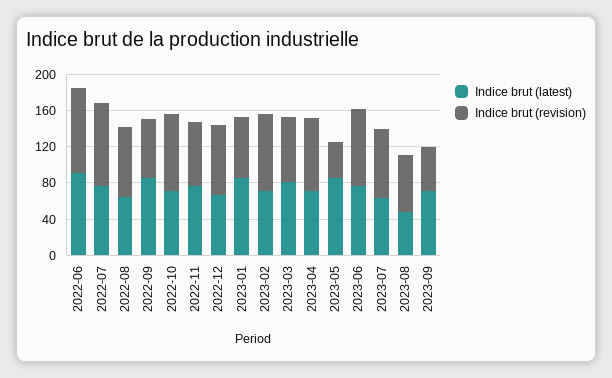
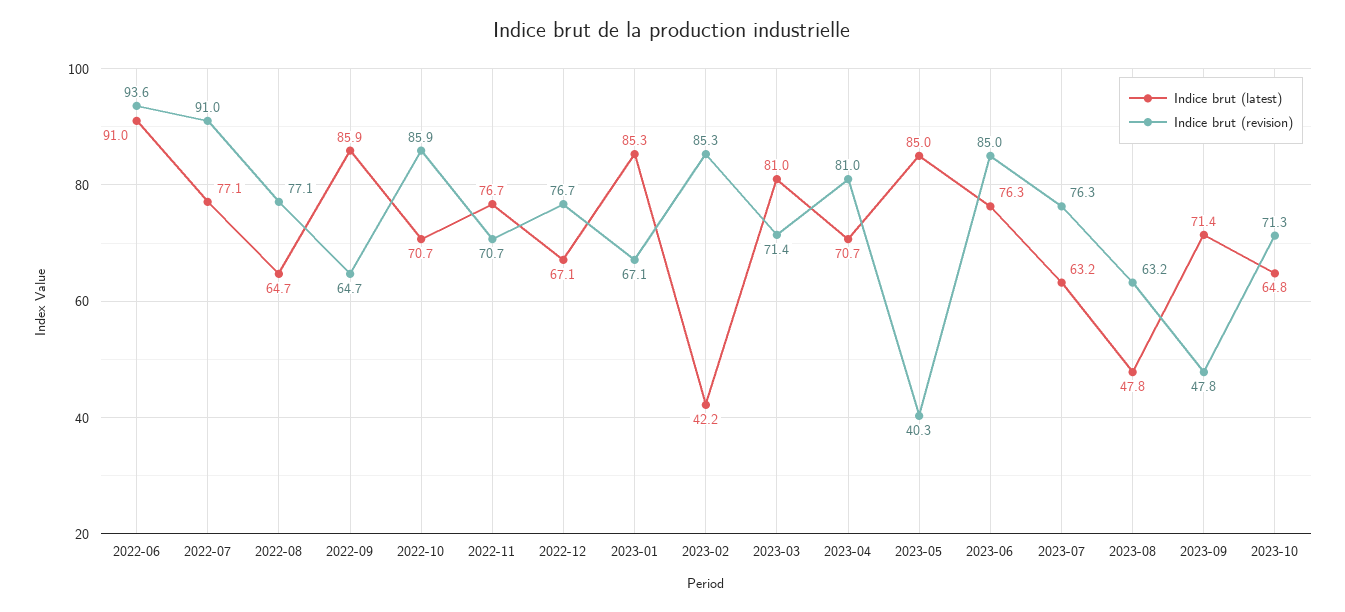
Indice brut (latest), 2023-02: 70 -> 42.2
Indice brut (latest), 2023-10: none -> 64.8
Indice brut (revision), 2023-10: none -> 71.3

